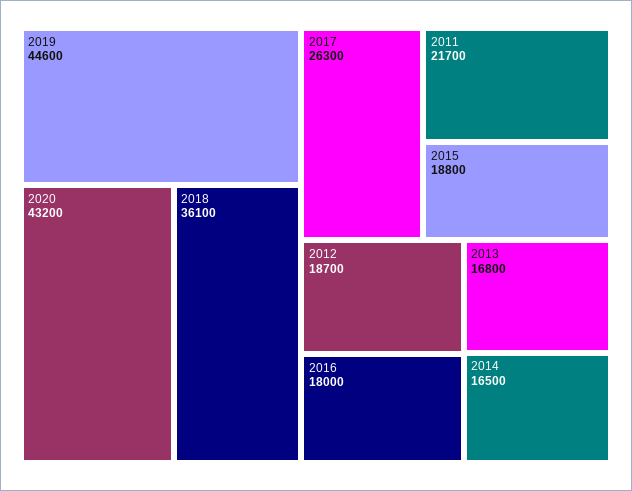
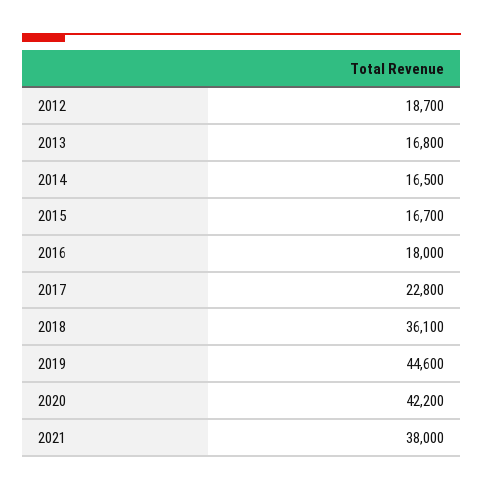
2020: 43200 -> 42200
2017: 26300 -> 22800
2011: 21700 -> none
2015: 18800 -> 16700
2021: none -> 38000

